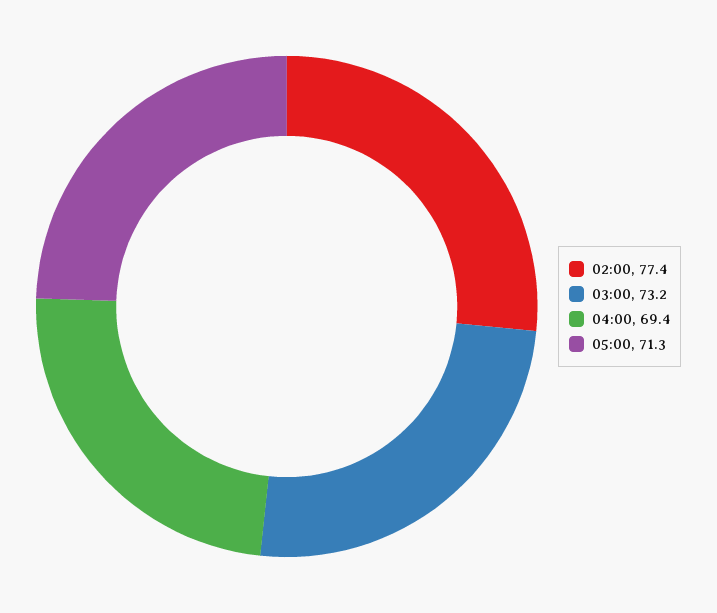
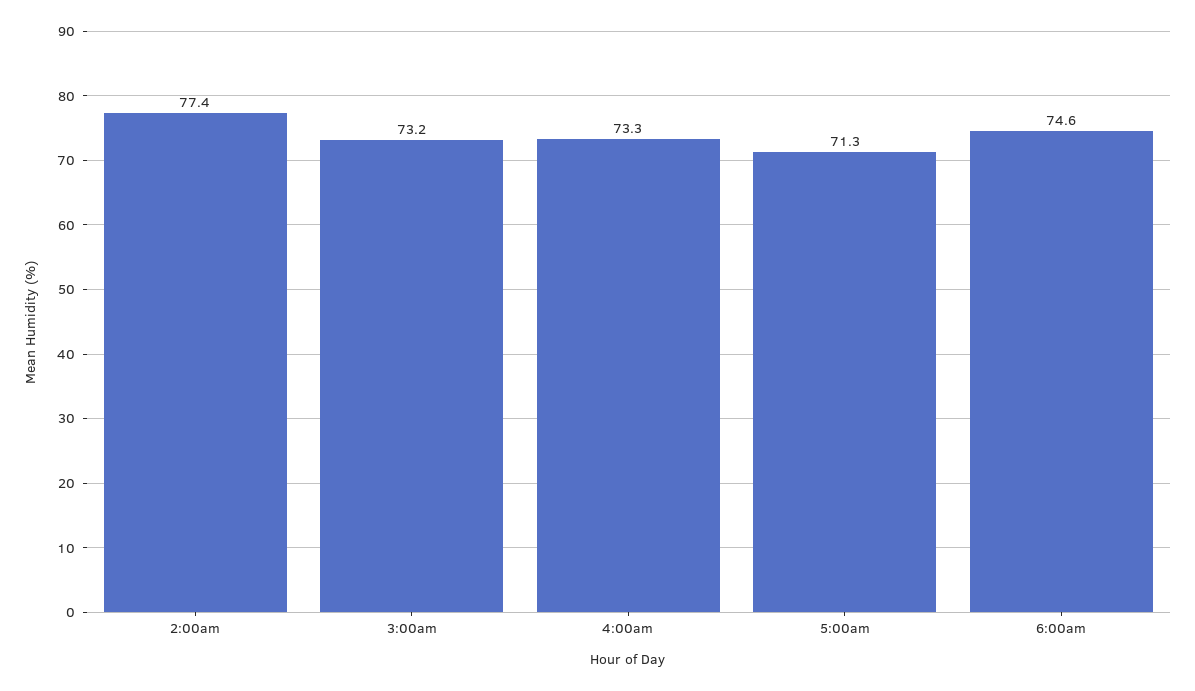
04:00: 69.4 -> 73.3
6:00am: none -> 74.6

